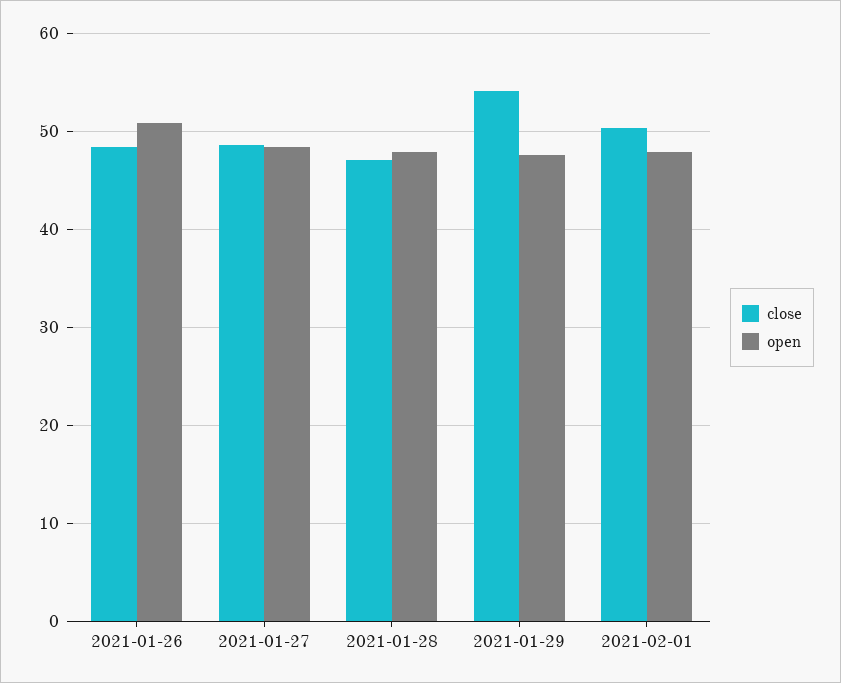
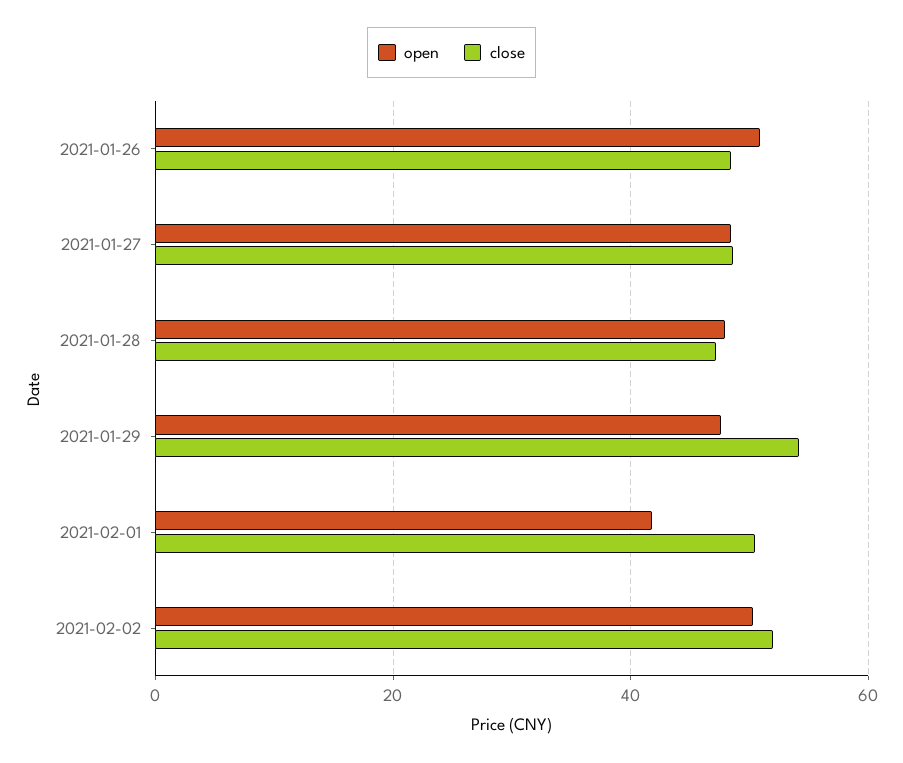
open, 2021-02-01: 48 -> 42
open, 2021-02-02: none -> 50
close, 2021-02-02: none -> 52

